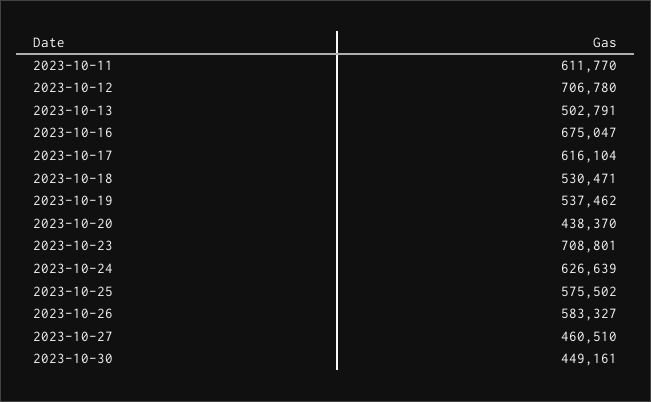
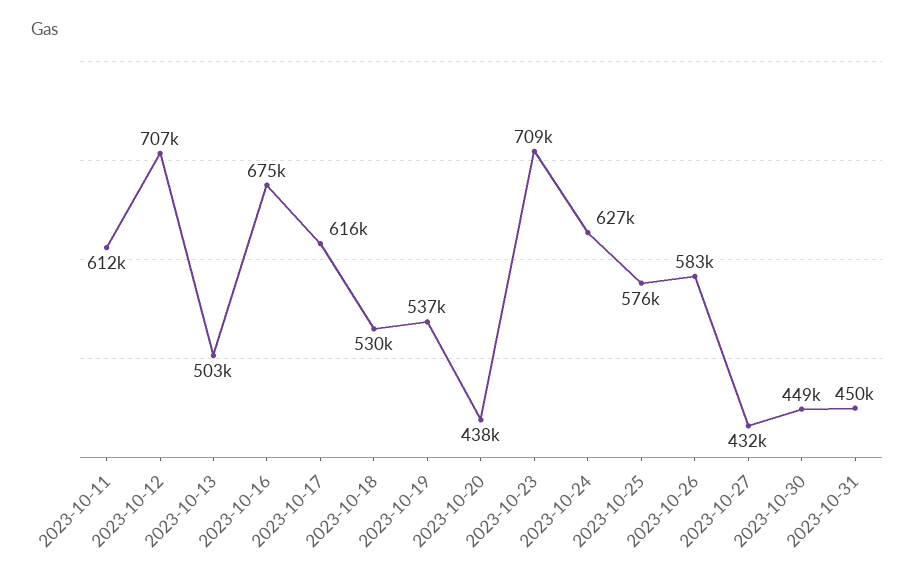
2023-10-27: 460510 -> 432000
2023-10-31: none -> 450000

